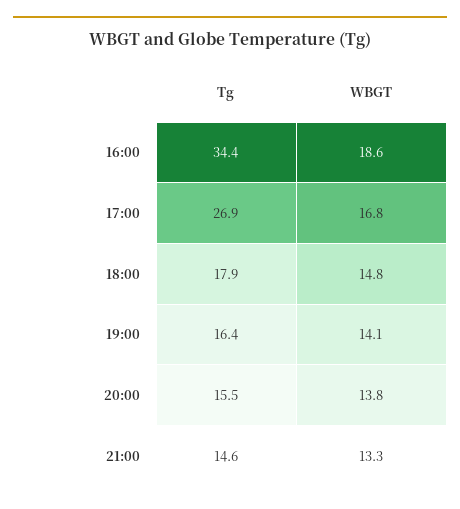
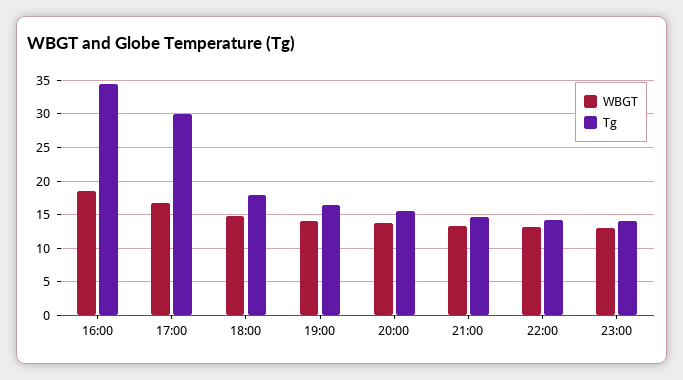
Tg, 17:00: 26.9 -> 30
WBGT, 22:00: none -> 13
Tg, 22:00: none -> 14
WBGT, 23:00: none -> 13
Tg, 23:00: none -> 14

